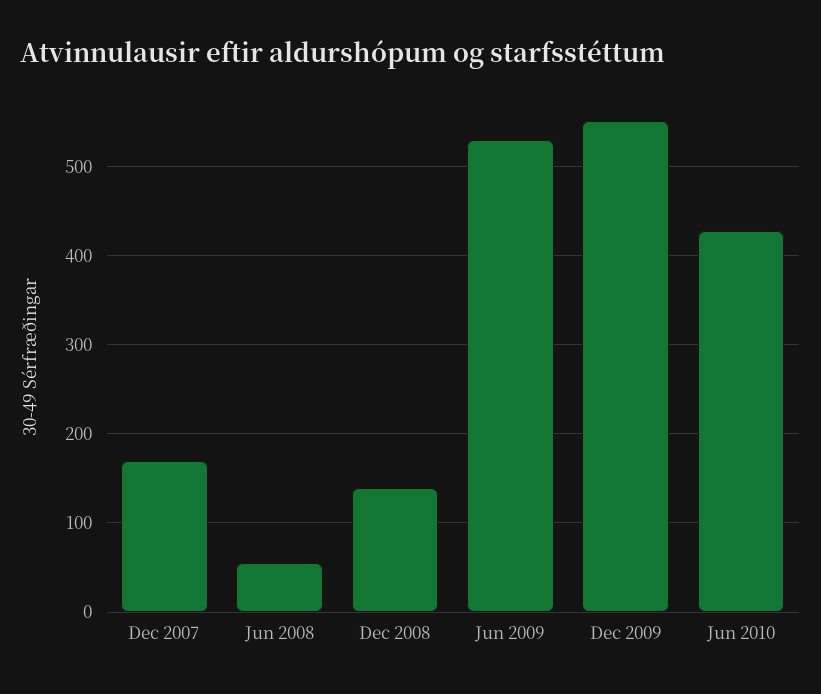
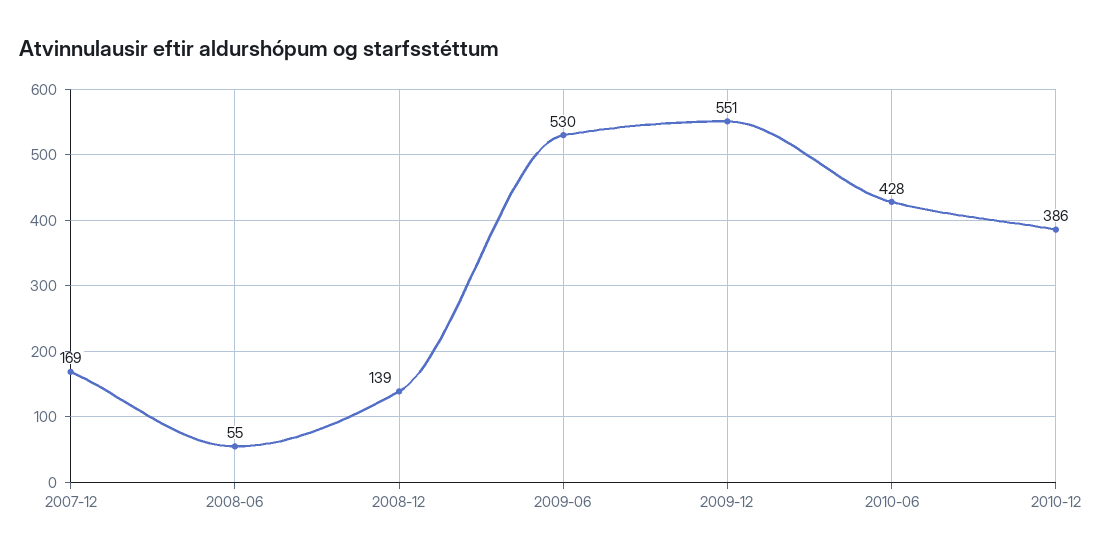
2010-12: none -> 386

